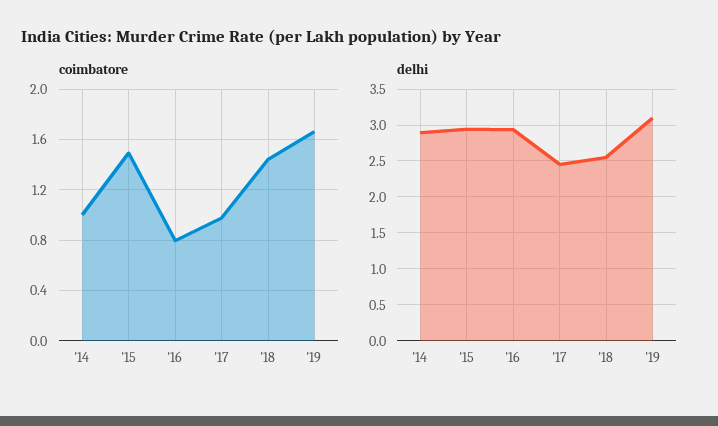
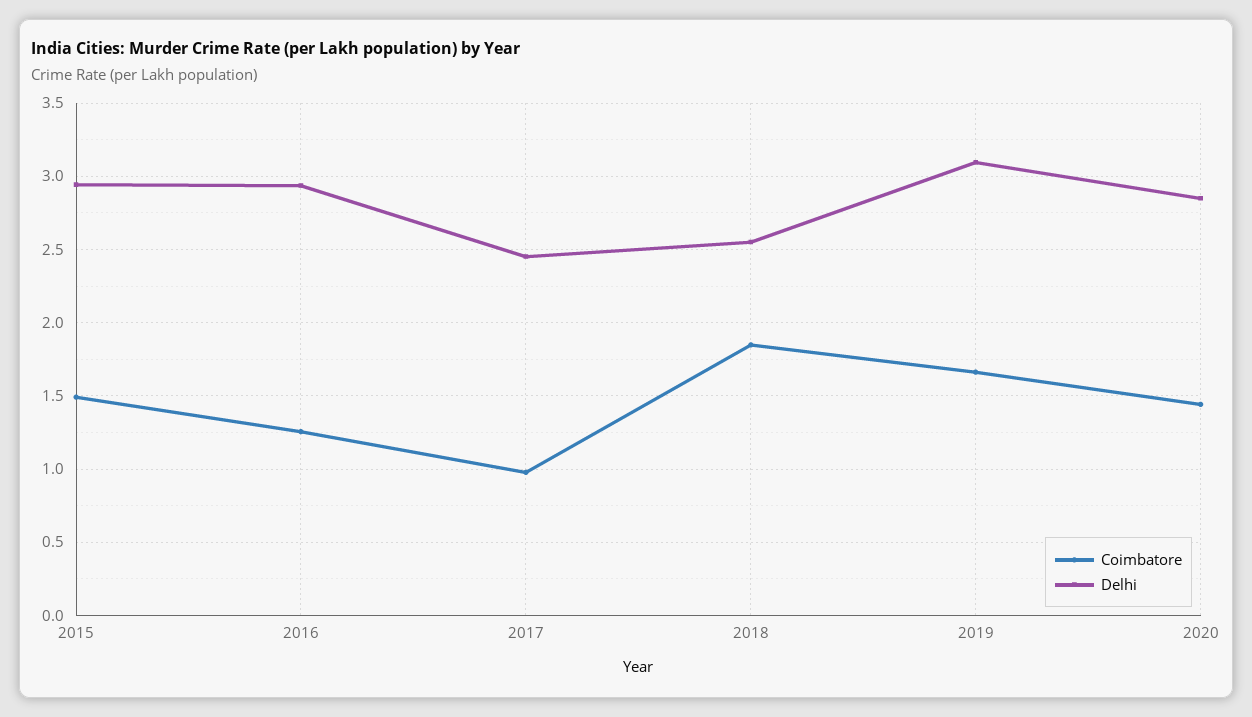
coimbatore, '14: 1 -> none
coimbatore, '16: 0.8 -> 1.25
coimbatore, '18: 1.45 -> 1.85
delhi, '14: 2.9 -> none
coimbatore, 2020: none -> 1.45
delhi, 2020: none -> 2.85

